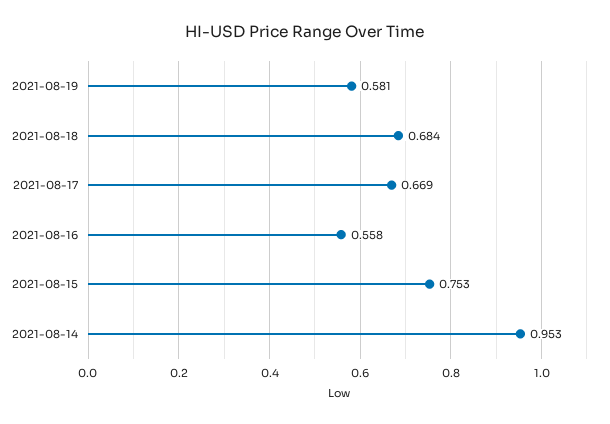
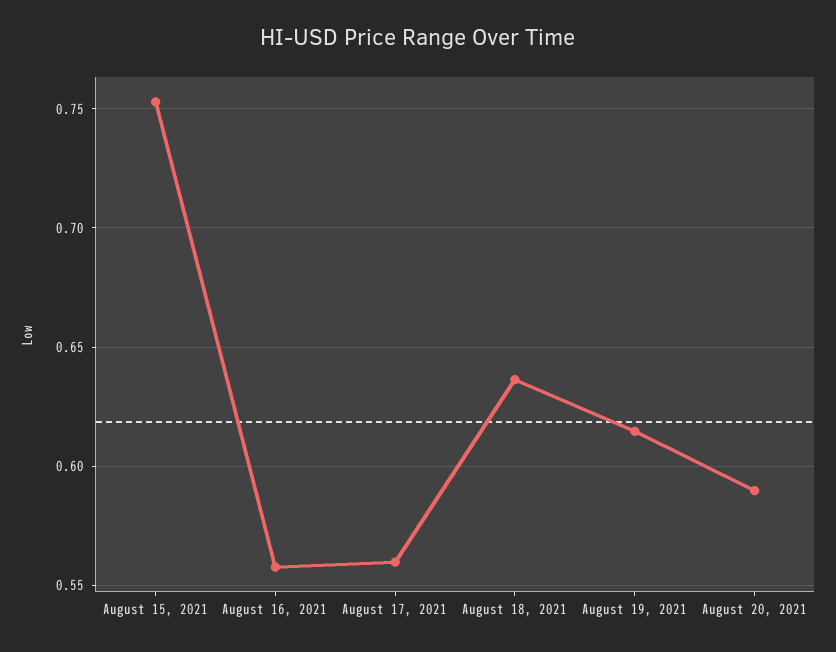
2021-08-19: 0.581 -> 0.615
2021-08-18: 0.684 -> 0.635
2021-08-17: 0.669 -> 0.56
2021-08-14: 0.953 -> none
August 20, 2021: none -> 0.59

